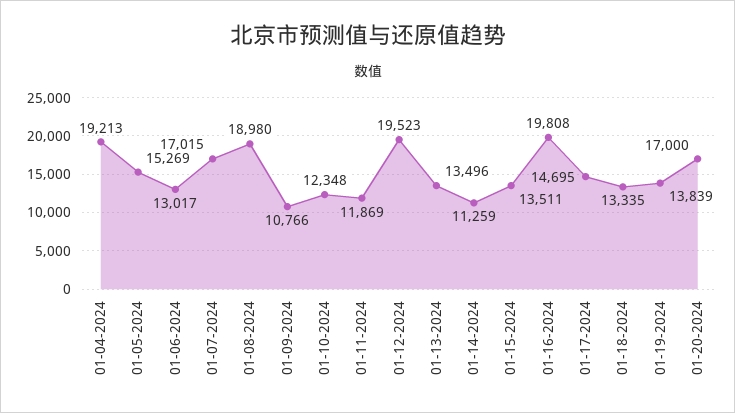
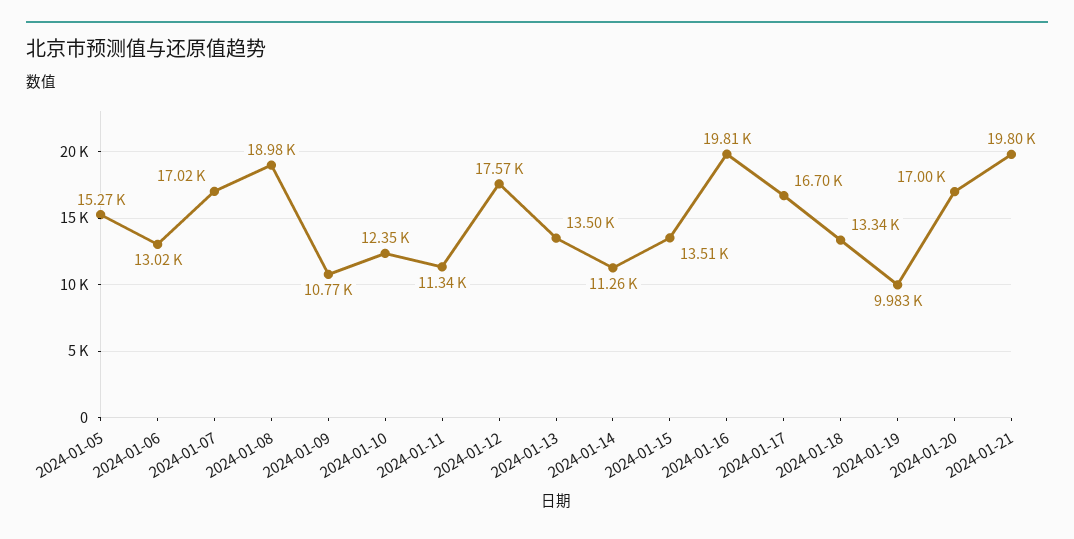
01-04-2024: 19213 -> none
01-11-2024: 11869 -> 11340
01-12-2024: 19523 -> 17570
01-17-2024: 14695 -> 16700
01-19-2024: 13839 -> 9983
2024-01-21: none -> 19800

